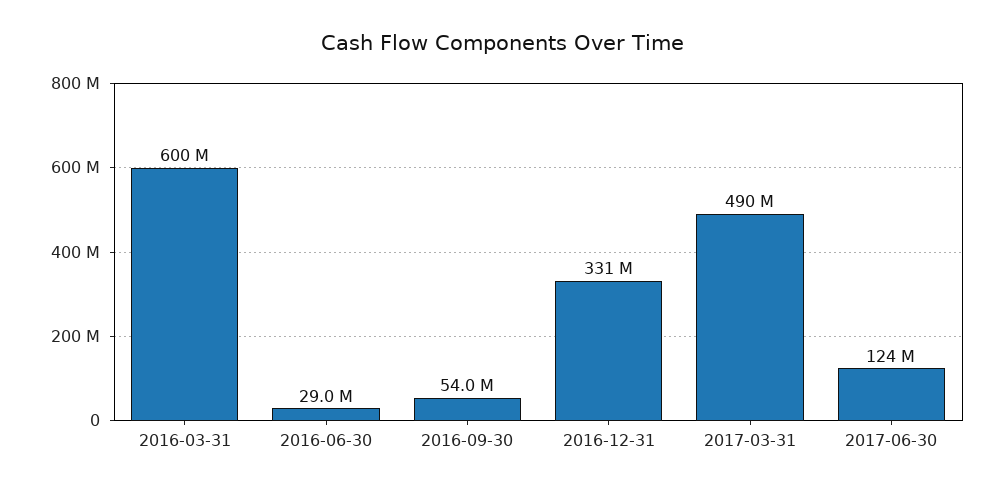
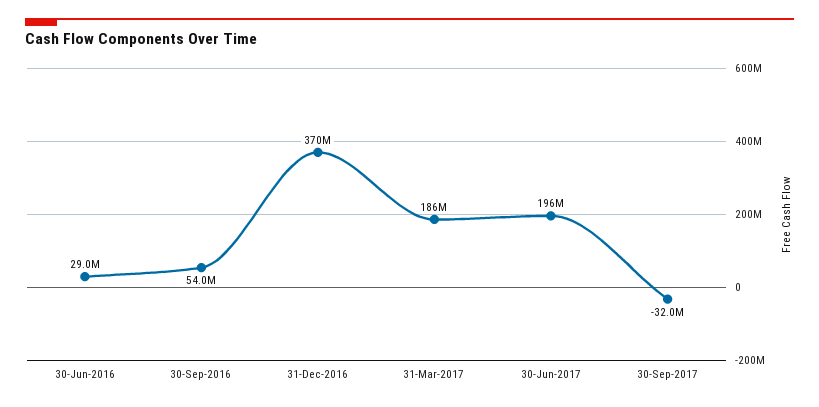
2016-03-31: 600000000 -> none
2016-12-31: 331000000 -> 370000000
2017-03-31: 490000000 -> 186000000
2017-06-30: 124000000 -> 196000000
30-Sep-2017: none -> -32000000

